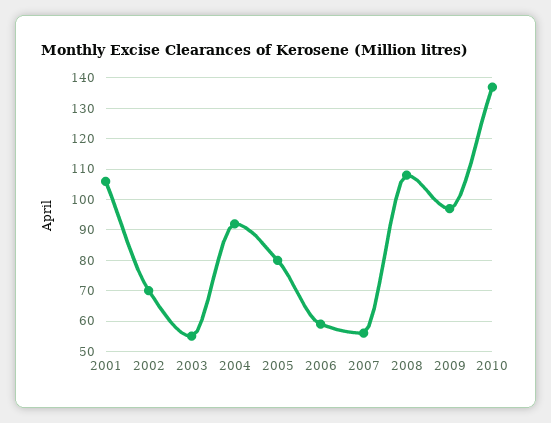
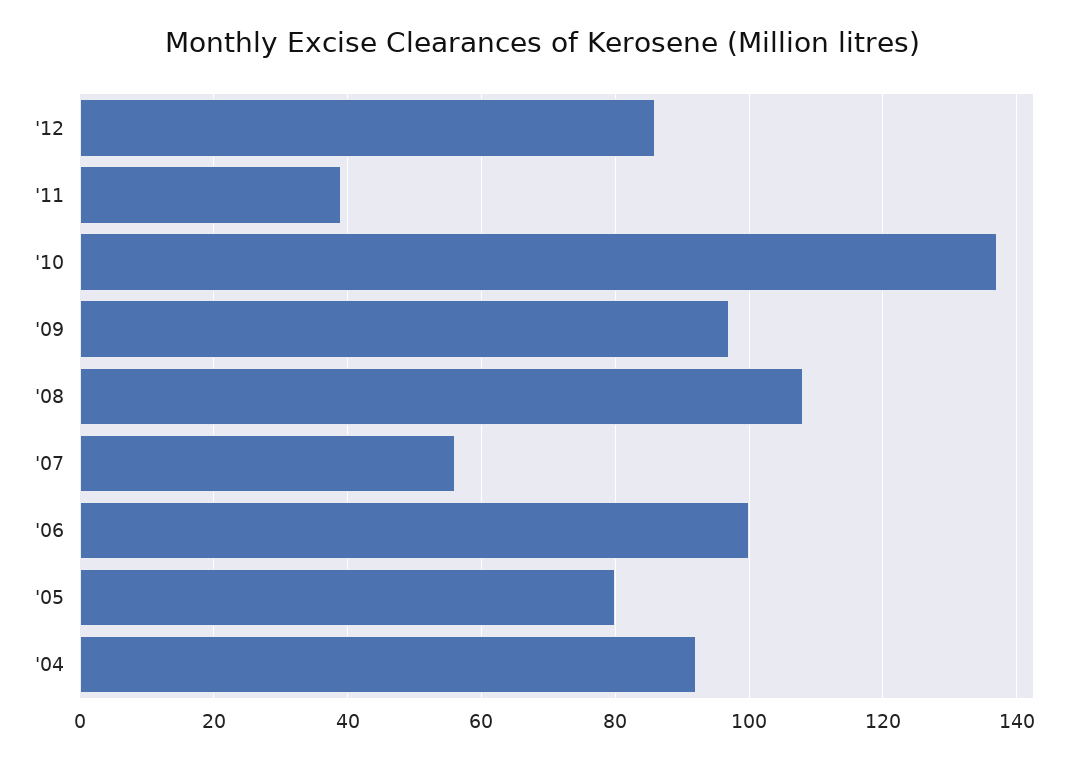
2001: 105 -> none
2002: 70 -> none
2003: 55 -> none
2006: 60 -> 100
'12: none -> 85
'11: none -> 40

